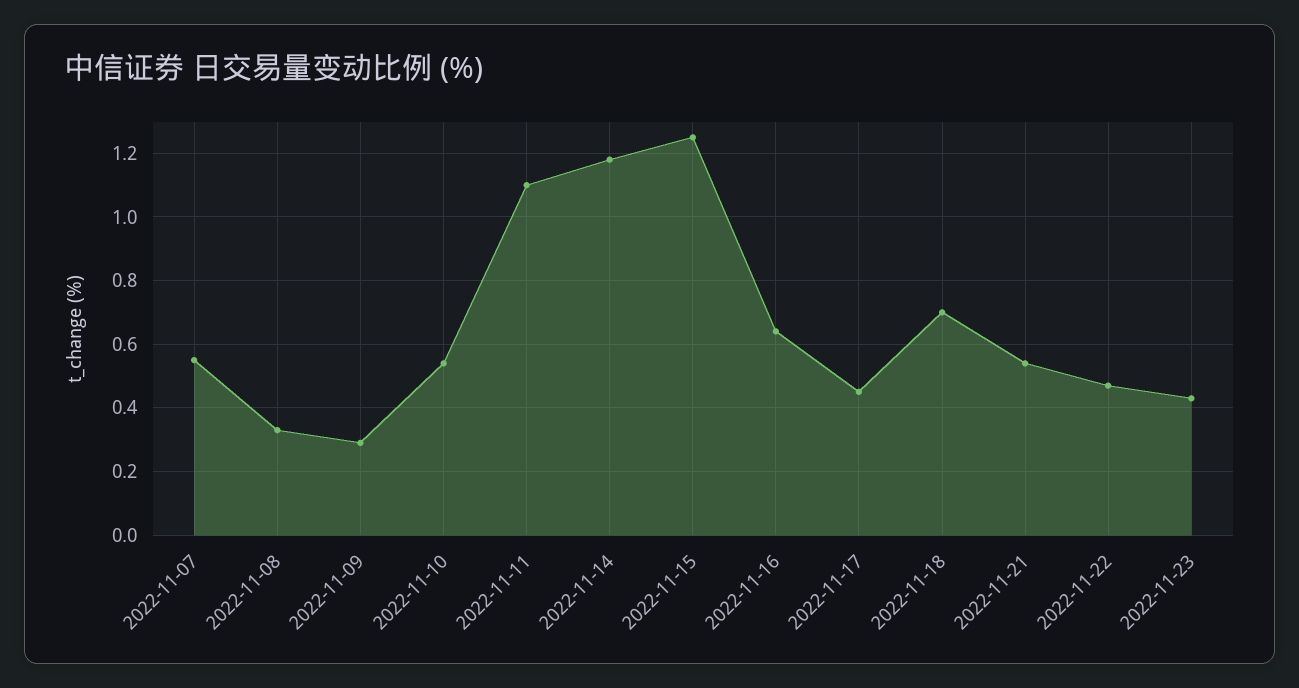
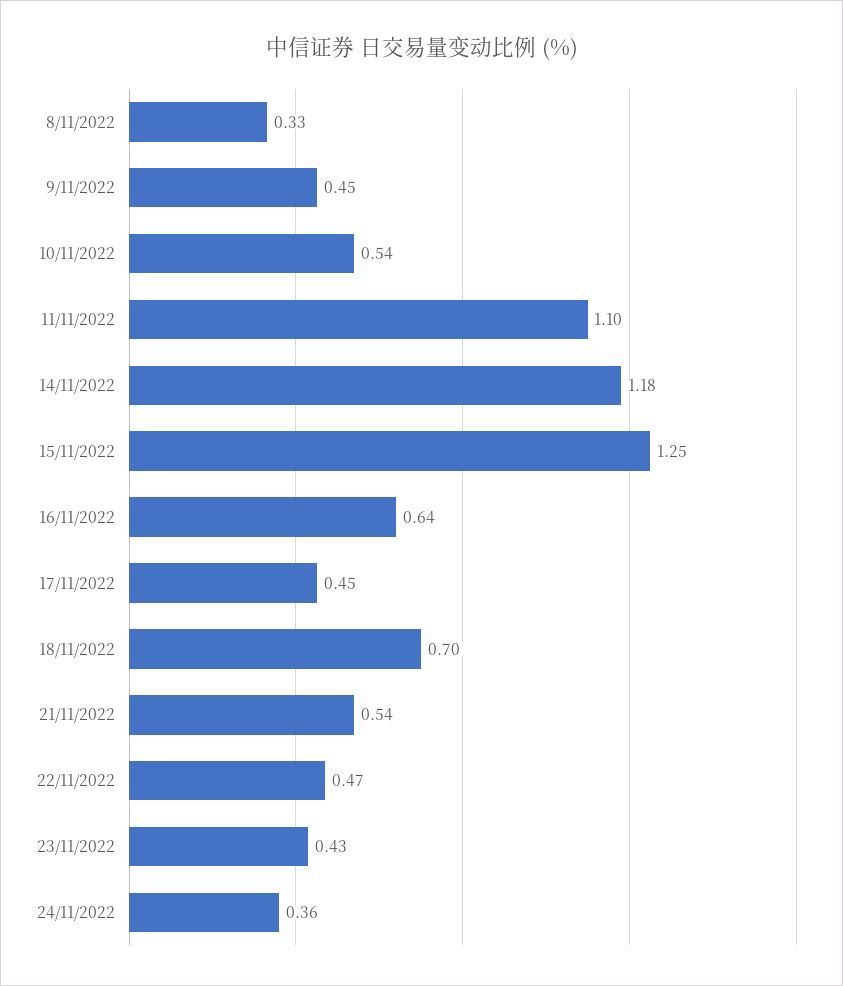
2022-11-07: 0.55 -> none
2022-11-09: 0.3 -> 0.45
24/11/2022: none -> 0.36

